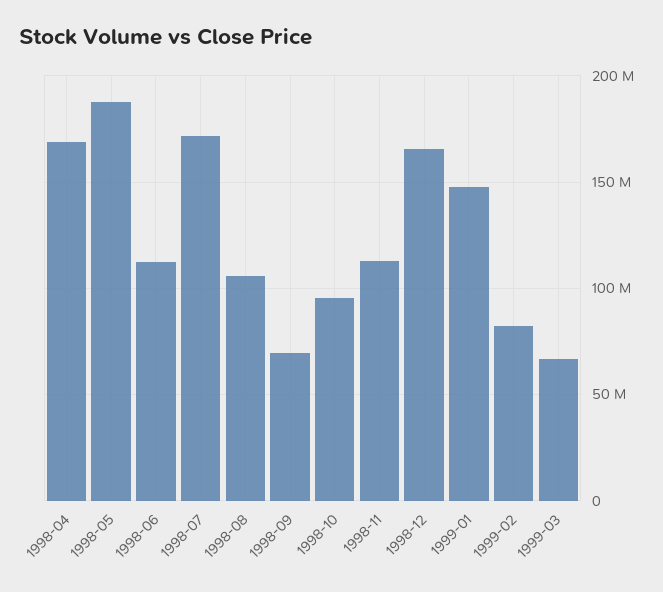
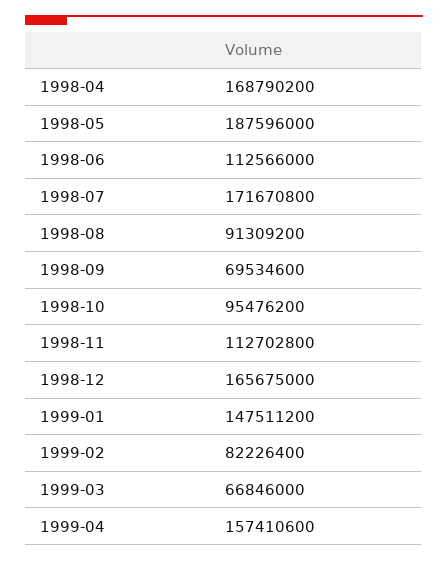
1998-08: 105000000 -> 91309200
1999-04: none -> 157410600

